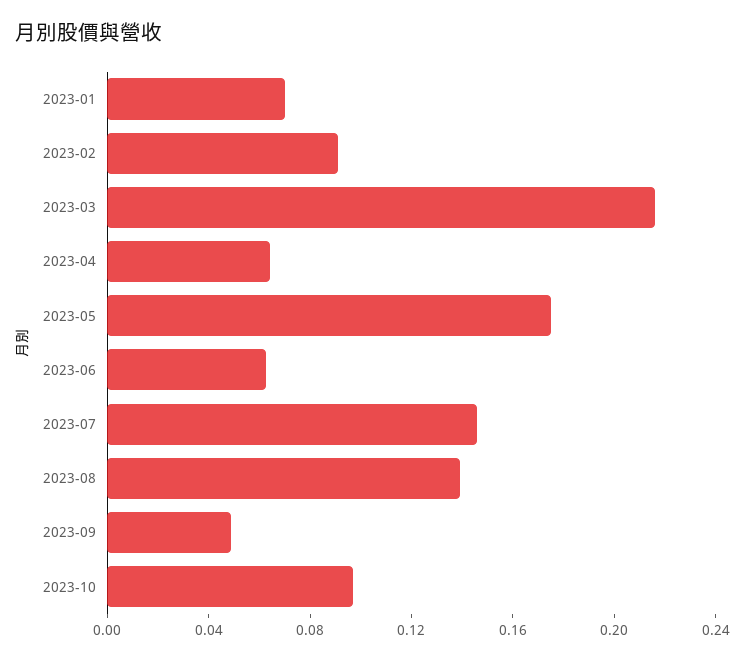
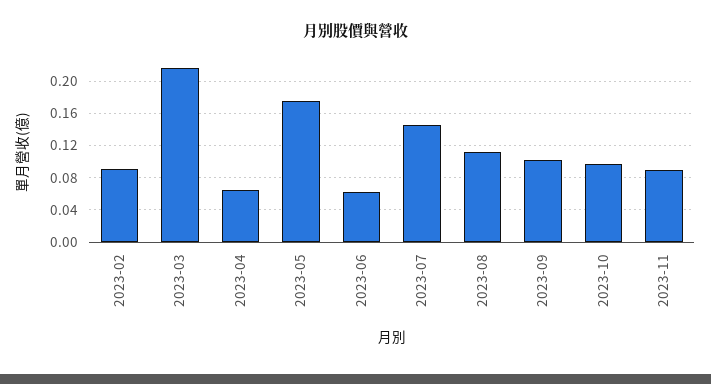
2023-01: 0.07 -> none
2023-08: 0.14 -> 0.11
2023-09: 0.05 -> 0.1
2023-11: none -> 0.09

